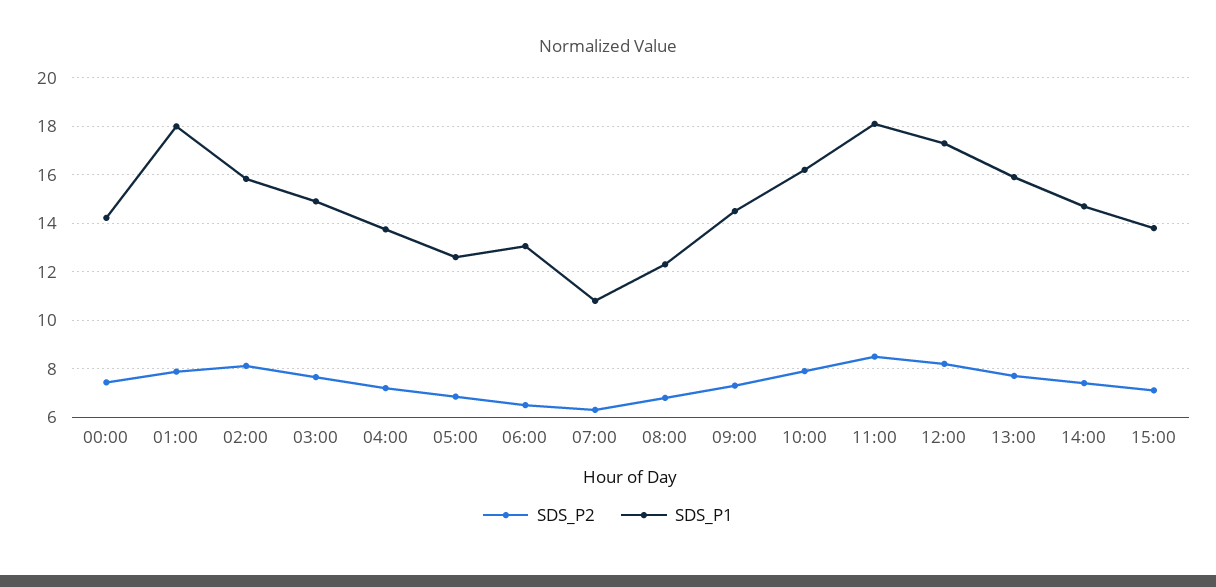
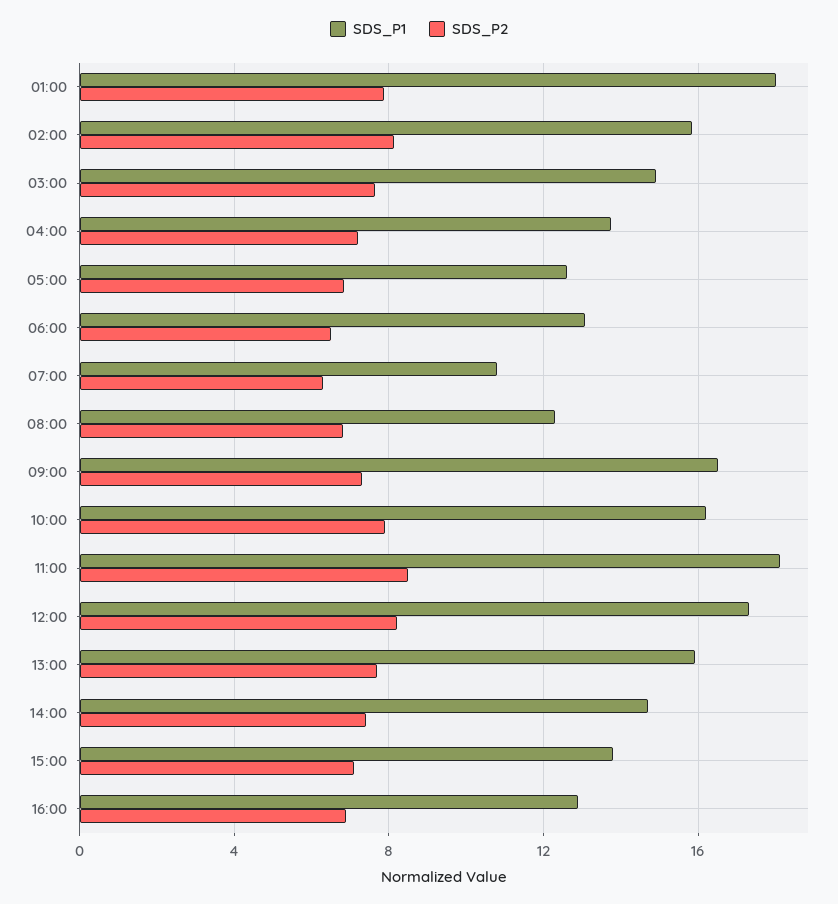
SDS_P2, 00:00: 7.5 -> none
SDS_P1, 00:00: 14.25 -> none
SDS_P1, 09:00: 14.5 -> 16.5
SDS_P1, 16:00: none -> 13
SDS_P2, 16:00: none -> 7

